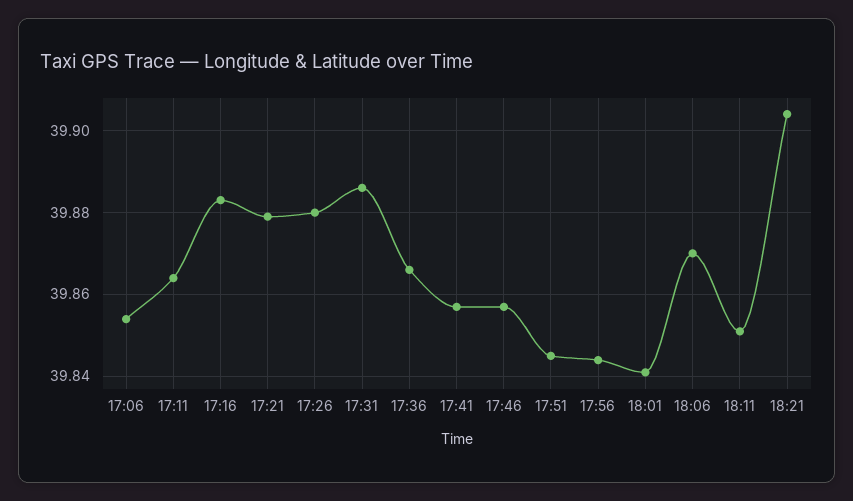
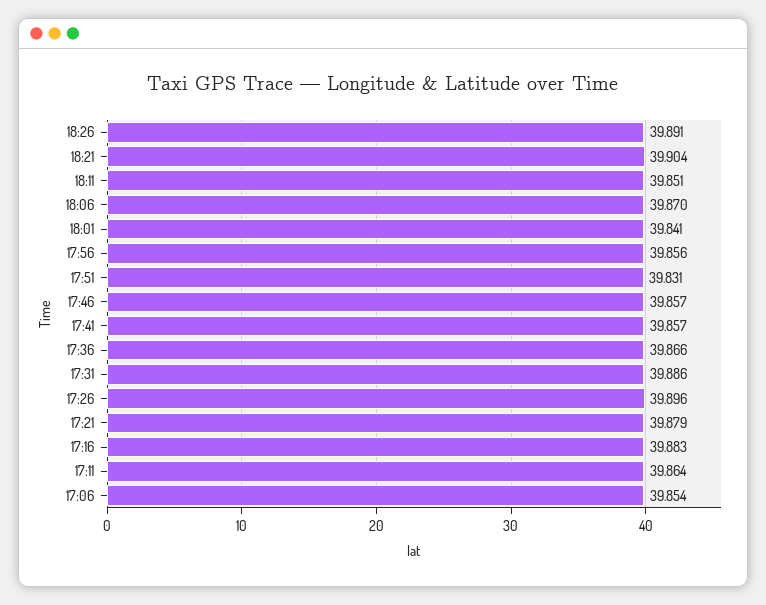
17:26: 39.88 -> 39.896
17:51: 39.845 -> 39.831
17:56: 39.845 -> 39.856
18:26: none -> 39.891

